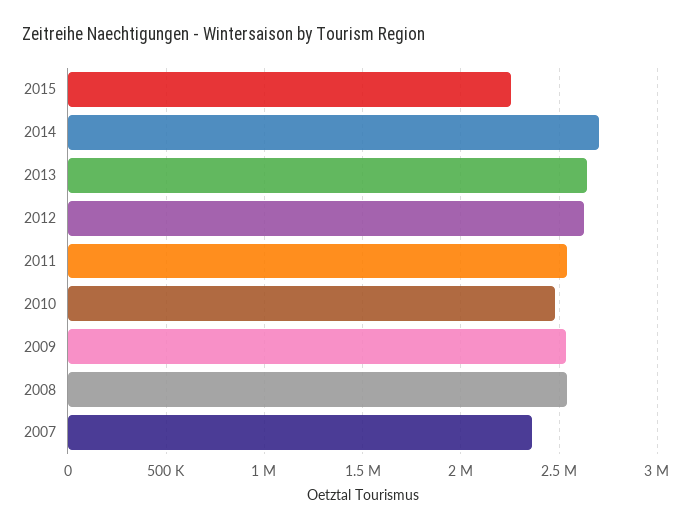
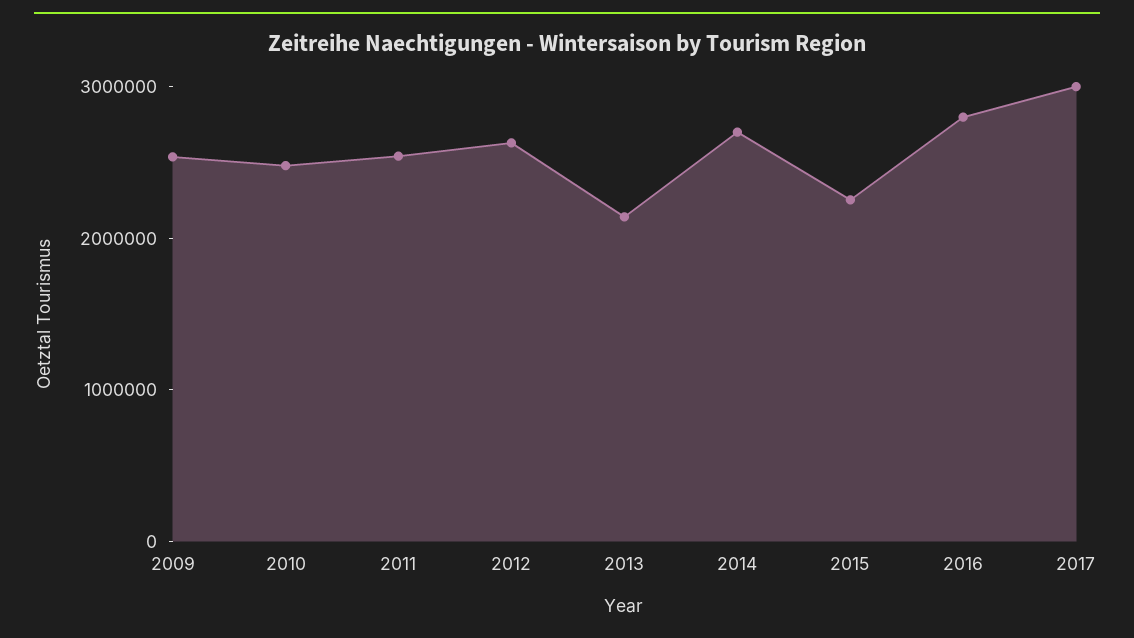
2013: 2650000 -> 2200000
2008: 2550000 -> none
2007: 2350000 -> none
2016: none -> 2800000
2017: none -> 3000000

